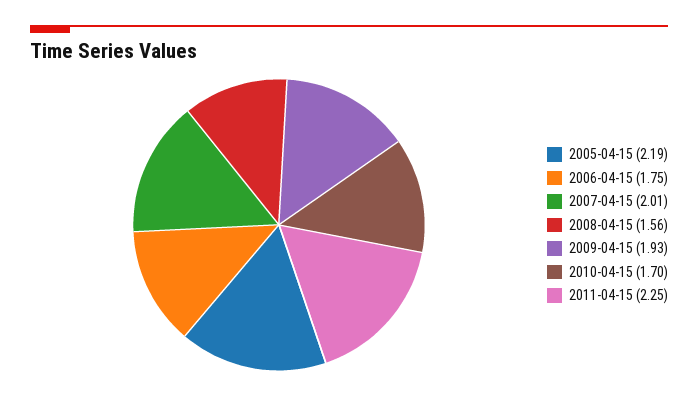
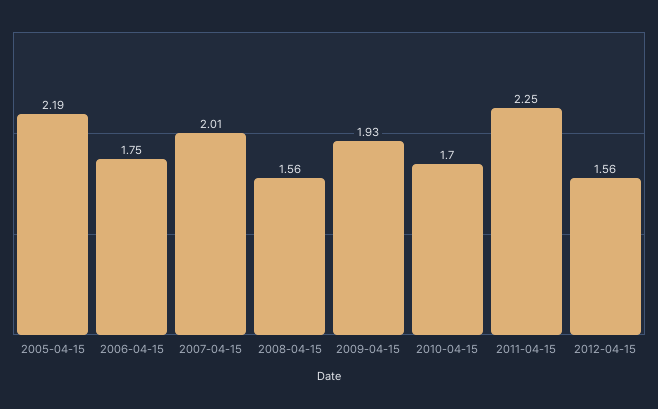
2012-04-15: none -> 1.56

